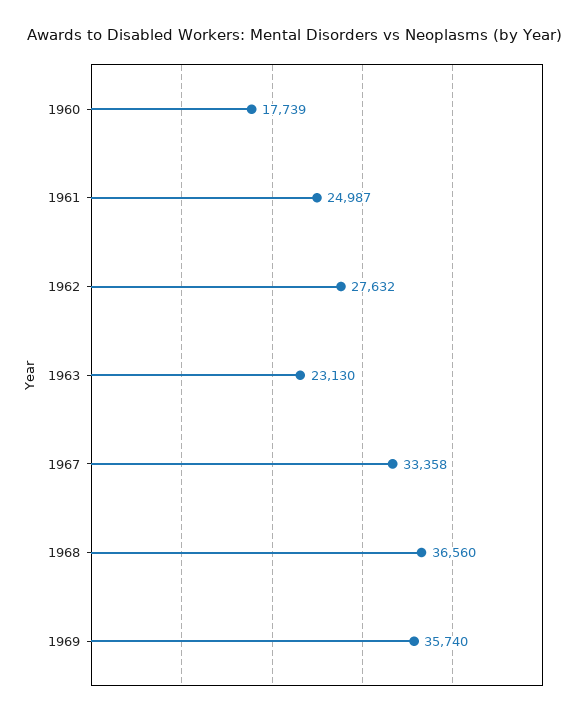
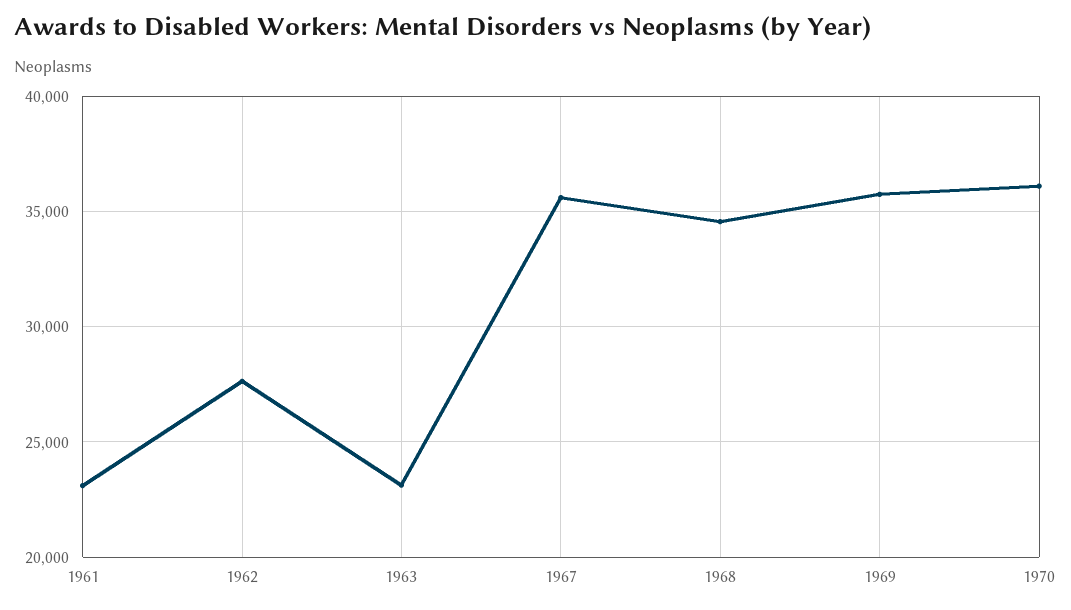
1960: 17739 -> none
1961: 24987 -> 23000
1967: 33358 -> 35500
1968: 36560 -> 34500
1970: none -> 36000

